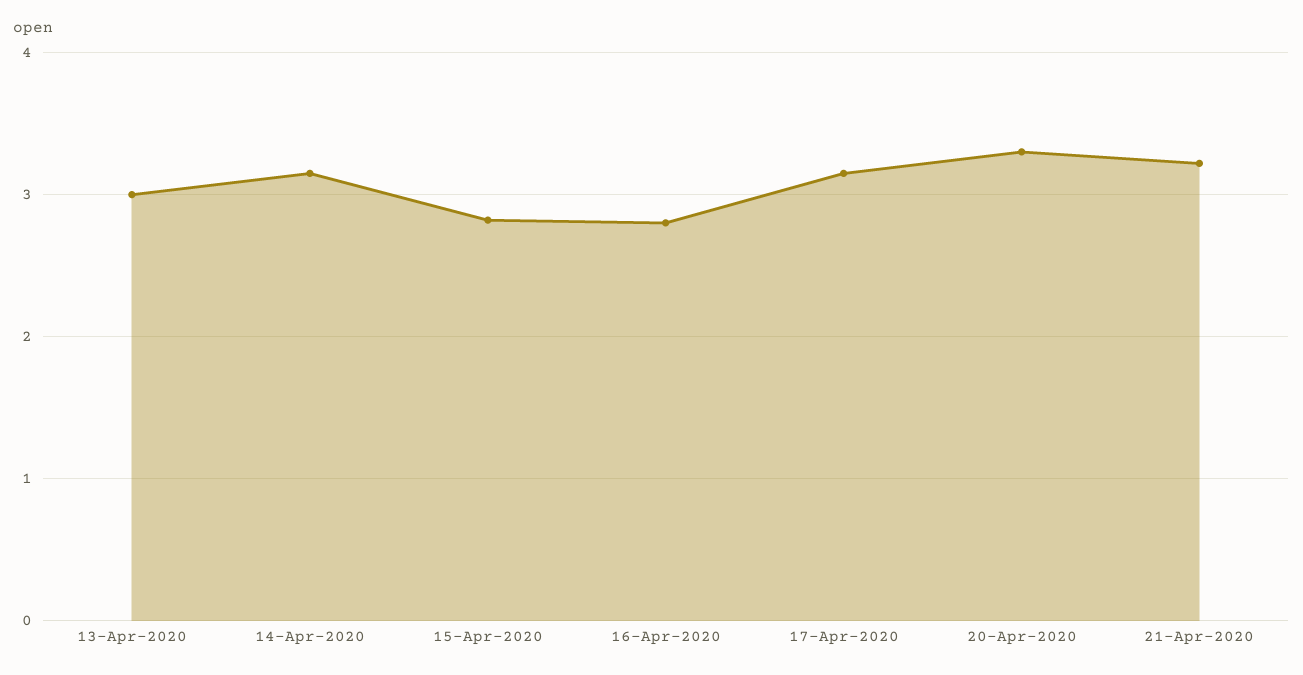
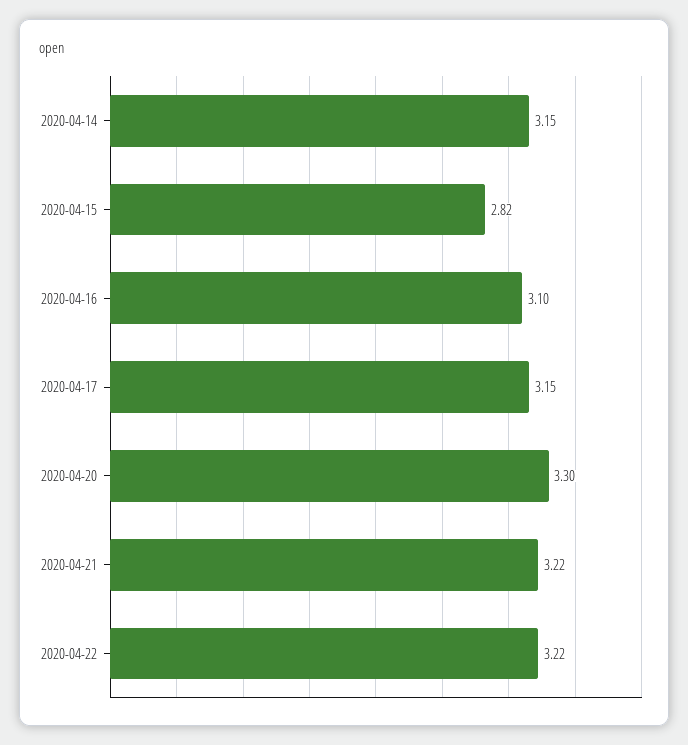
13-Apr-2020: 3 -> none
16-Apr-2020: 2.8 -> 3.1
2020-04-22: none -> 3.22

